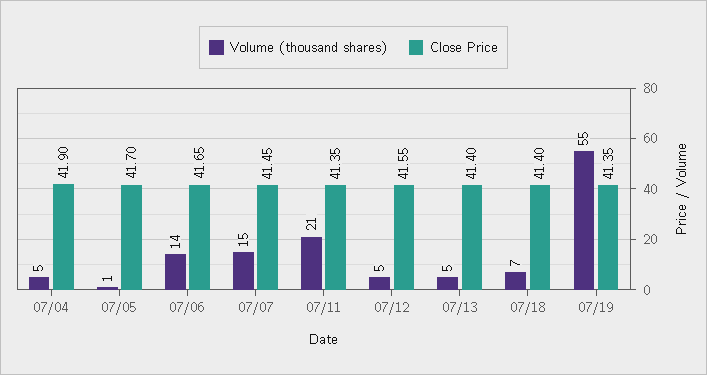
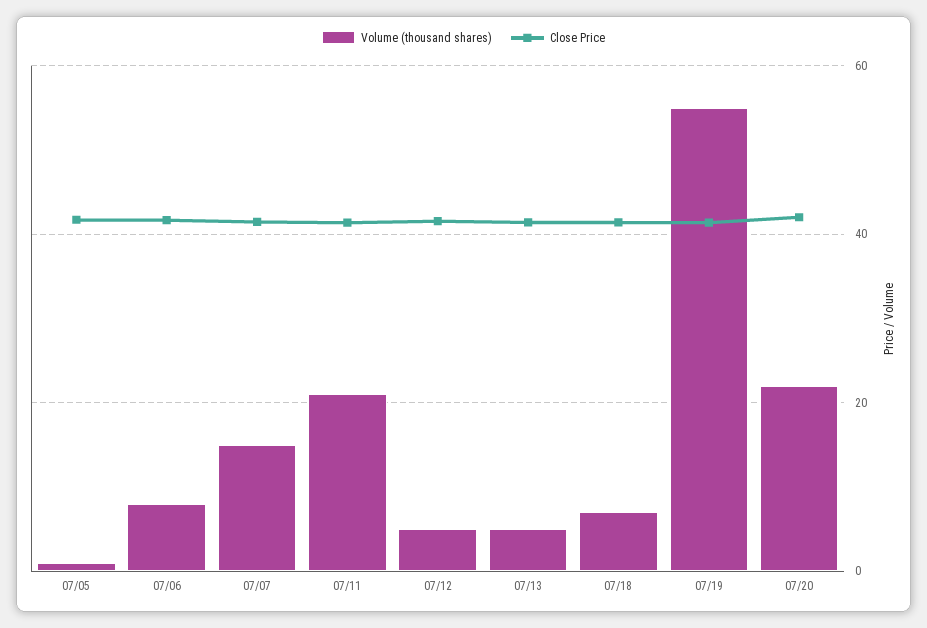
Volume (thousand shares), 07/04: 5 -> none
Close Price, 07/04: 41.9 -> none
Volume (thousand shares), 07/06: 14 -> 8
Volume (thousand shares), 07/20: none -> 22
Close Price, 07/20: none -> 42

